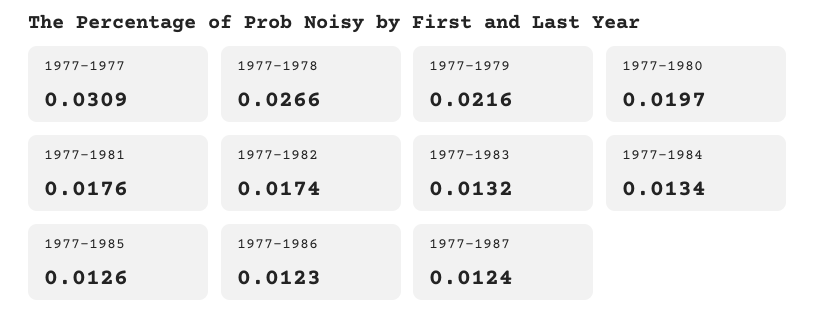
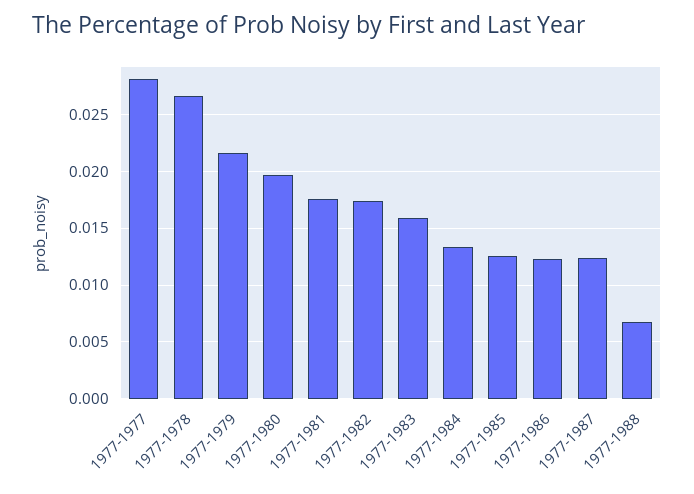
1977-1977: 0.0309 -> 0.028
1977-1983: 0.0132 -> 0.016
1977-1988: none -> 0.007

